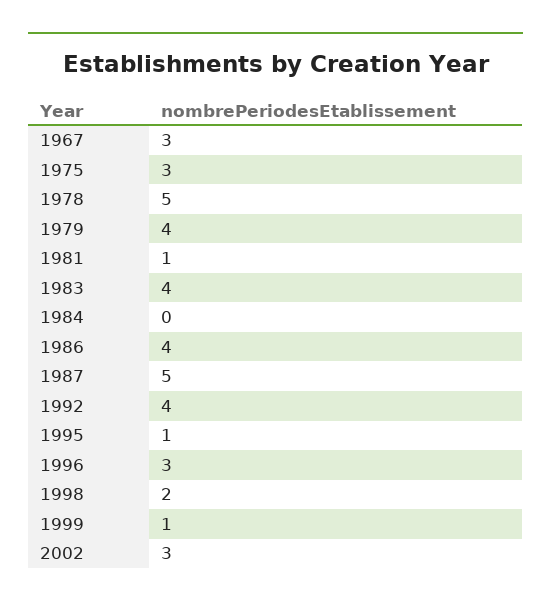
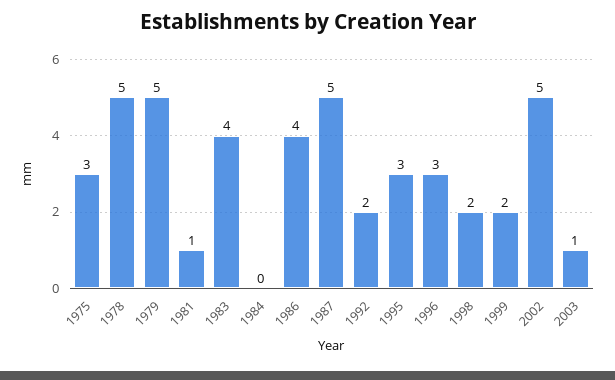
1967: 3 -> none
1979: 4 -> 5
1992: 4 -> 2
1995: 1 -> 3
1999: 1 -> 2
2002: 3 -> 5
2003: none -> 1

